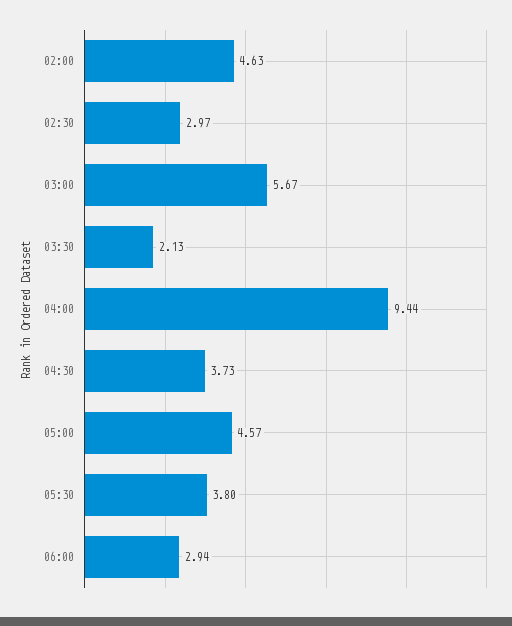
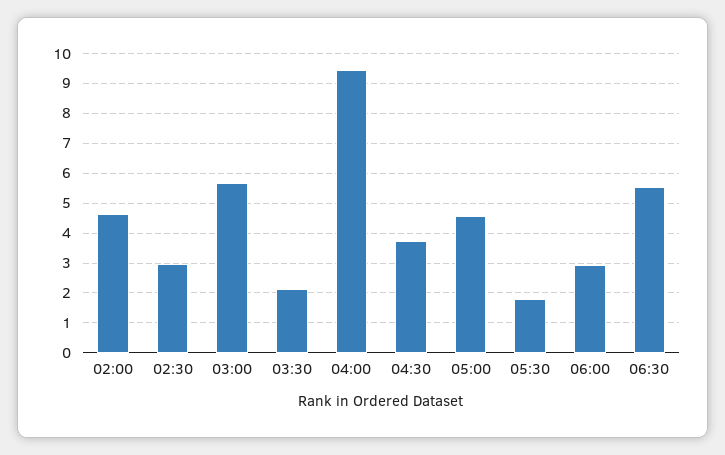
05:30: 3.8 -> 1.75
06:30: none -> 5.5

